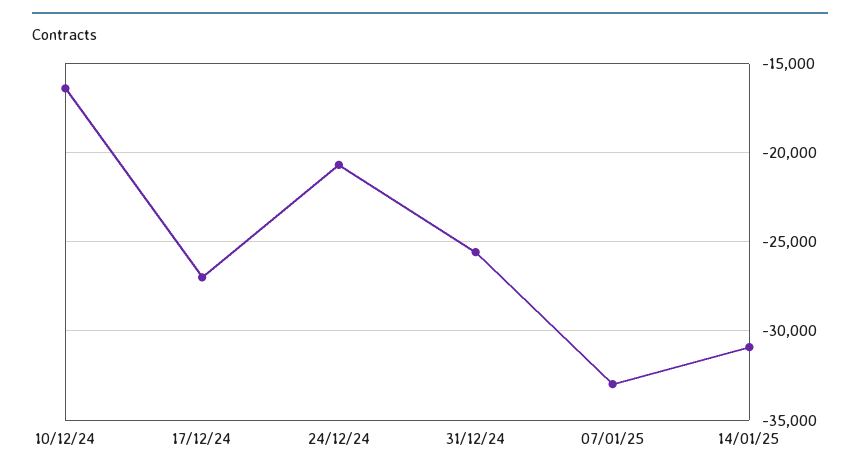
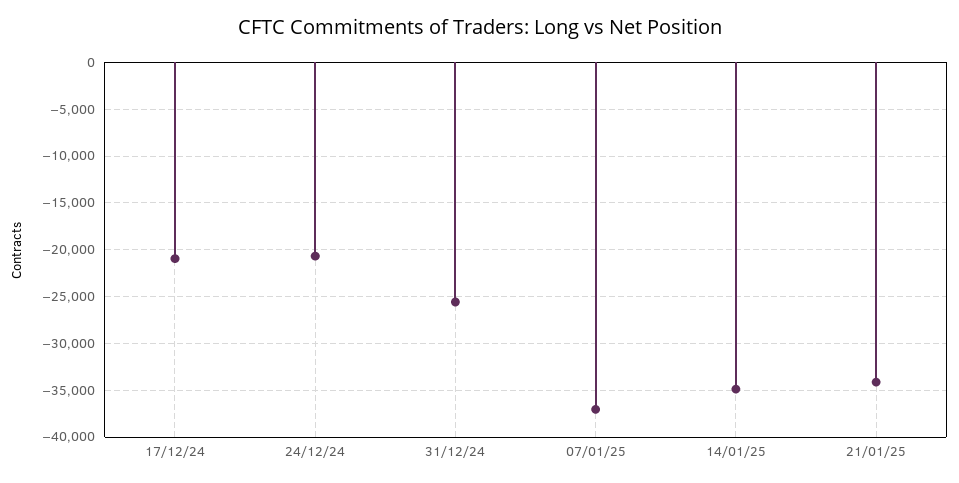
10/12/24: -16500 -> none
17/12/24: -27000 -> -21000
07/01/25: -33000 -> -37000
14/01/25: -31000 -> -35000
21/01/25: none -> -34000

